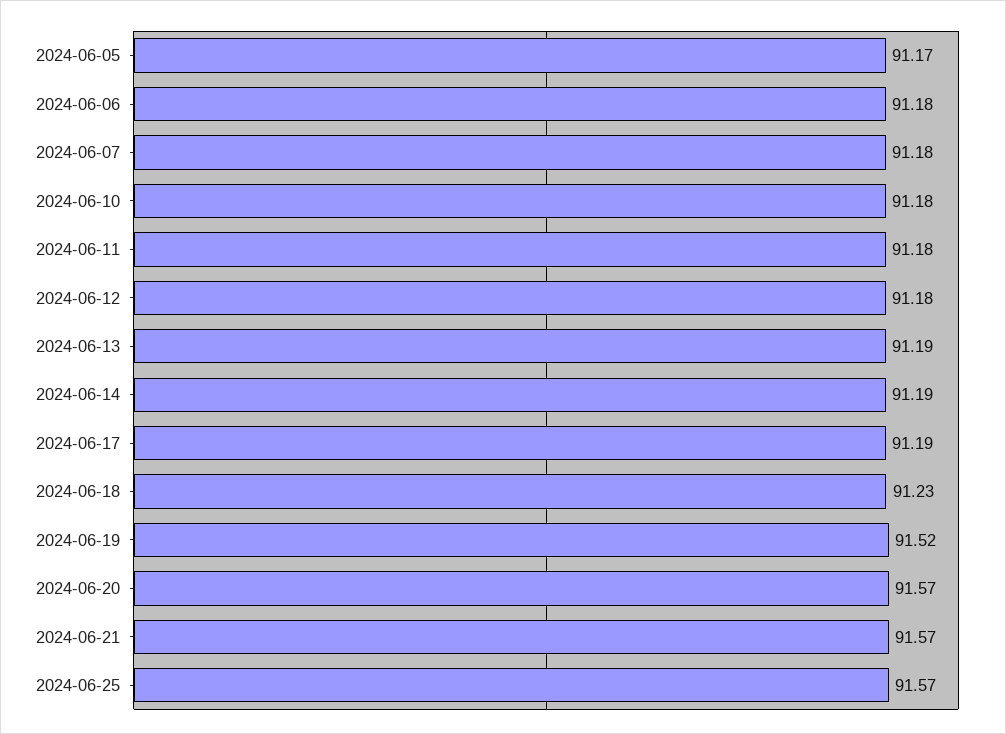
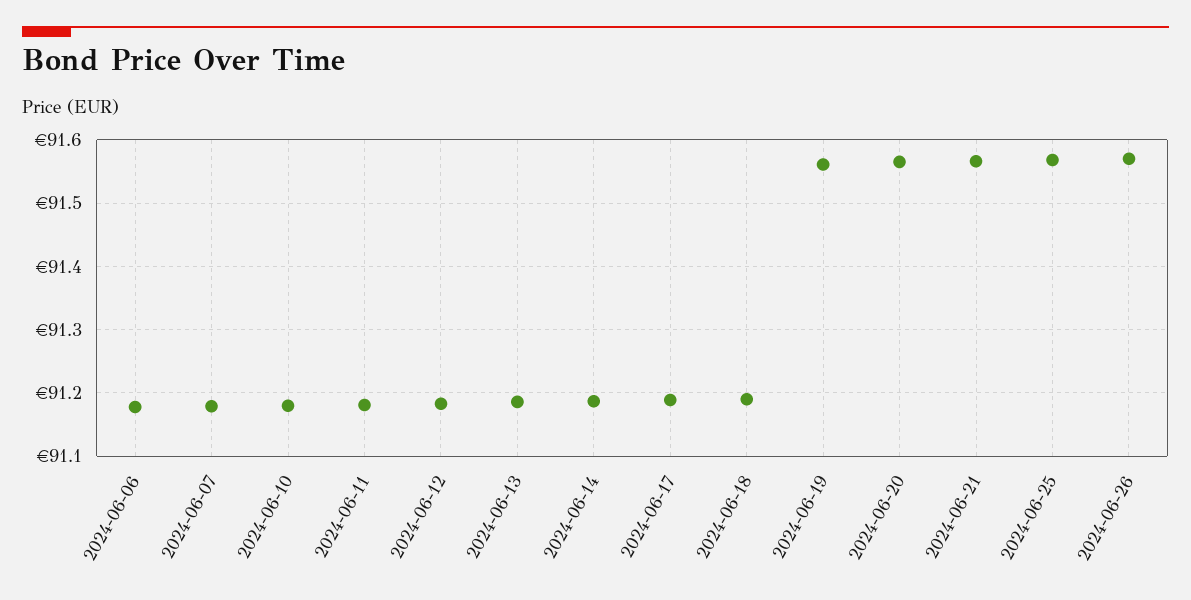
2024-06-05: 91.17 -> none
2024-06-18: 91.23 -> 91.19
2024-06-19: 91.52 -> 91.56
2024-06-26: none -> 91.57

